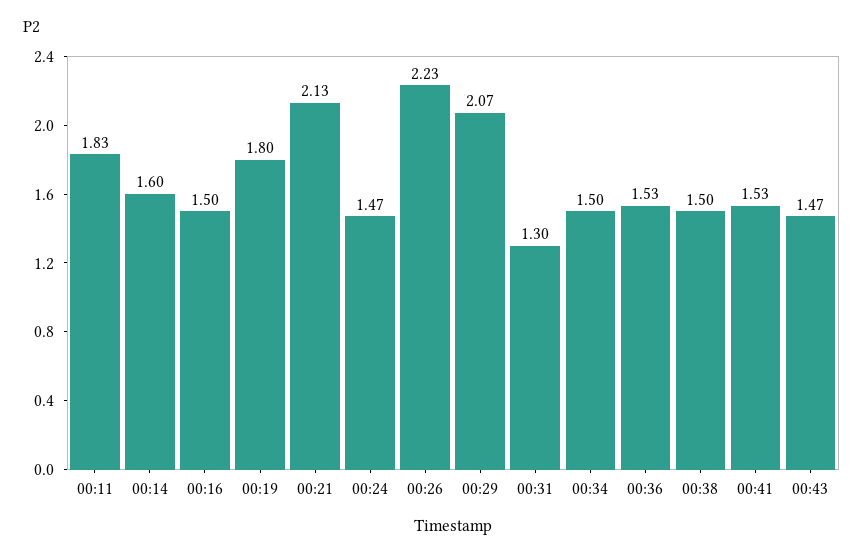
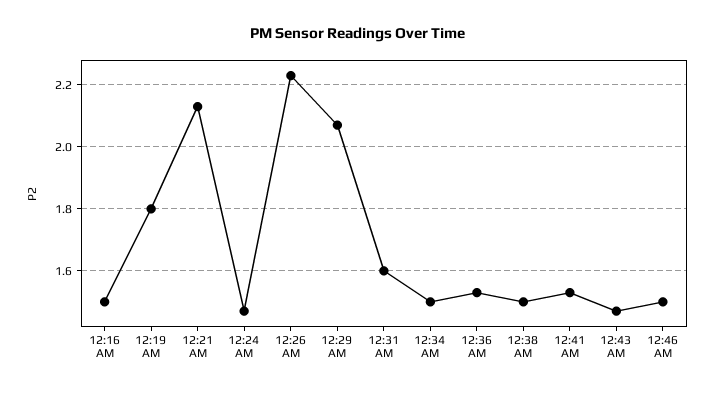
00:11: 1.83 -> none
00:14: 1.6 -> none
00:31: 1.3 -> 1.6
12:46 AM: none -> 1.5

